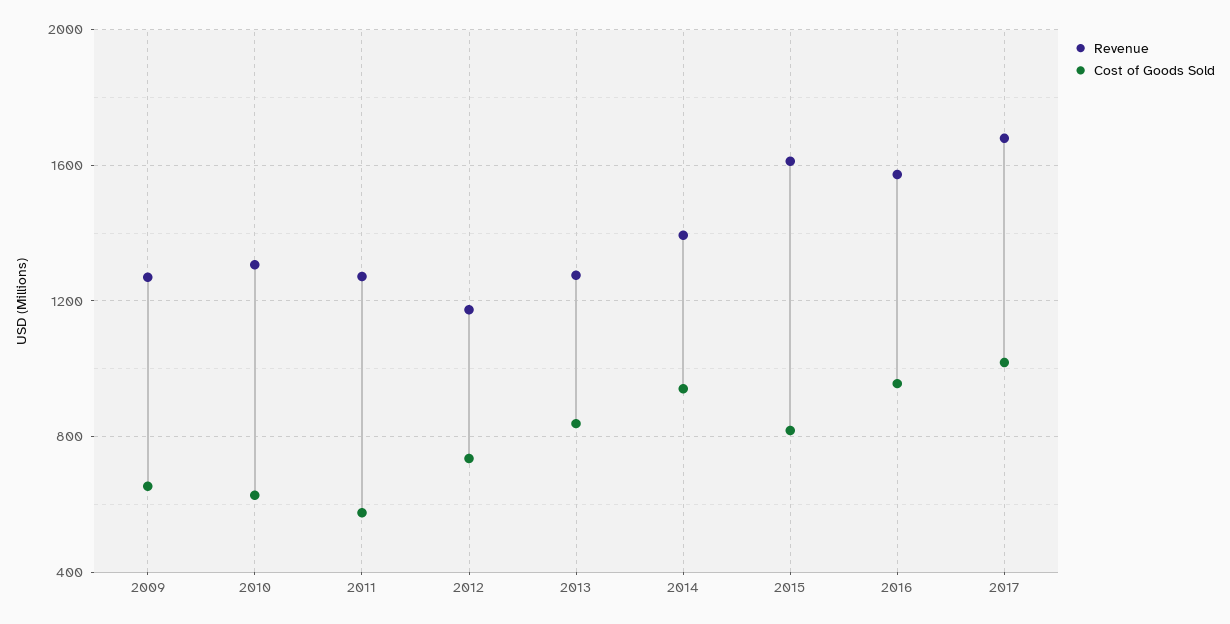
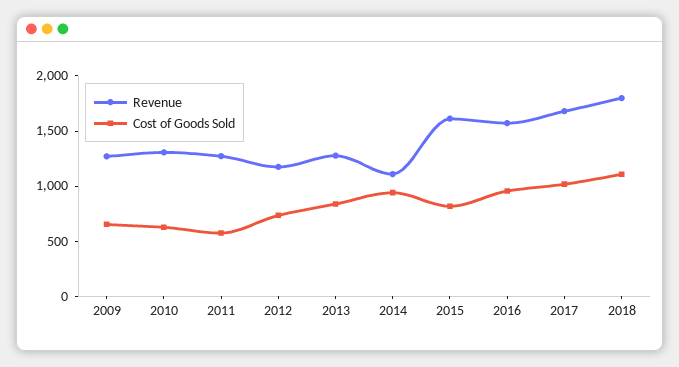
Revenue, 2014: 1400 -> 1100
Revenue, 2018: none -> 1800
Cost of Goods Sold, 2018: none -> 1100

